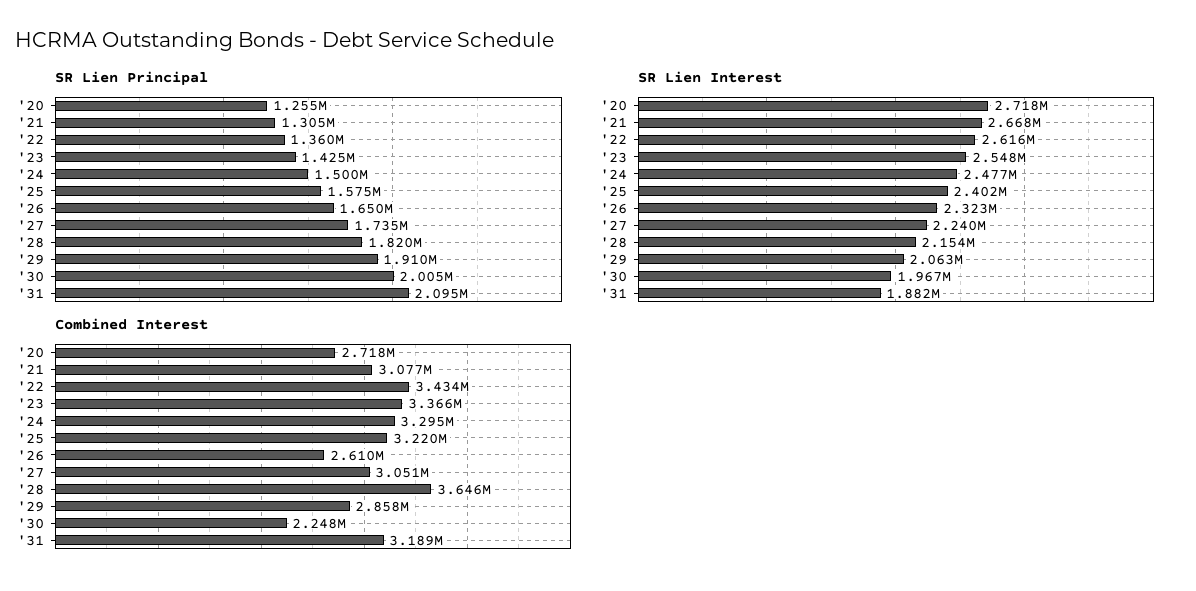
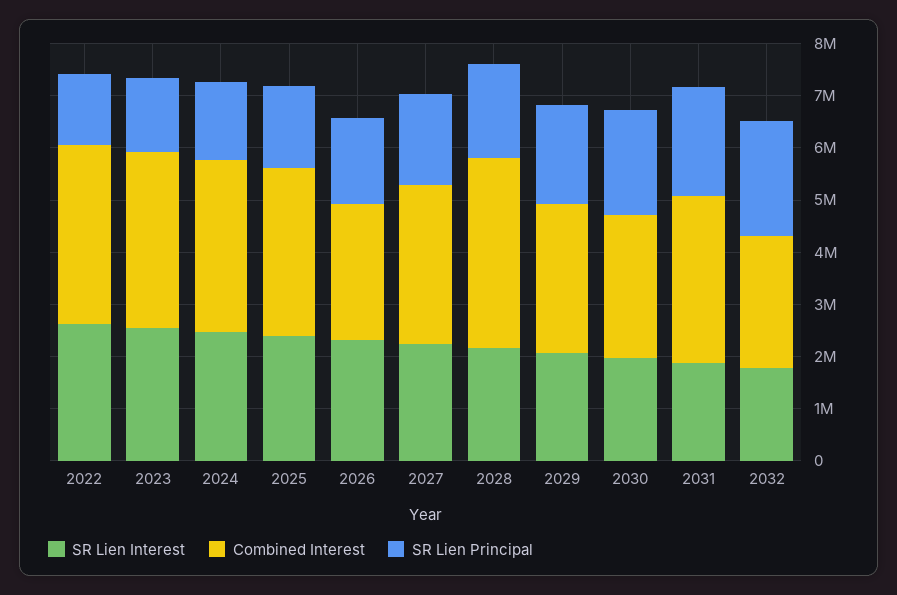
SR Lien Principal, '20: 1255000 -> none
SR Lien Principal, '21: 1305000 -> none
SR Lien Interest, '20: 2718000 -> none
SR Lien Interest, '21: 2668000 -> none
Combined Interest, '20: 2718000 -> none
Combined Interest, '21: 3077000 -> none
Combined Interest, '30: 2248000 -> 2800000
SR Lien Interest, 2032: none -> 1800000
Combined Interest, 2032: none -> 2600000
SR Lien Principal, 2032: none -> 2200000

